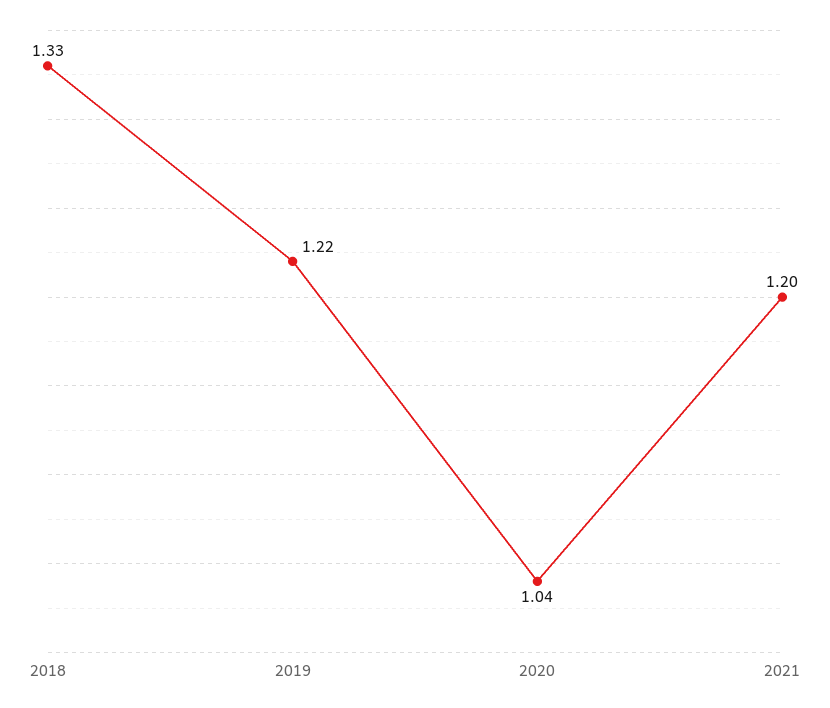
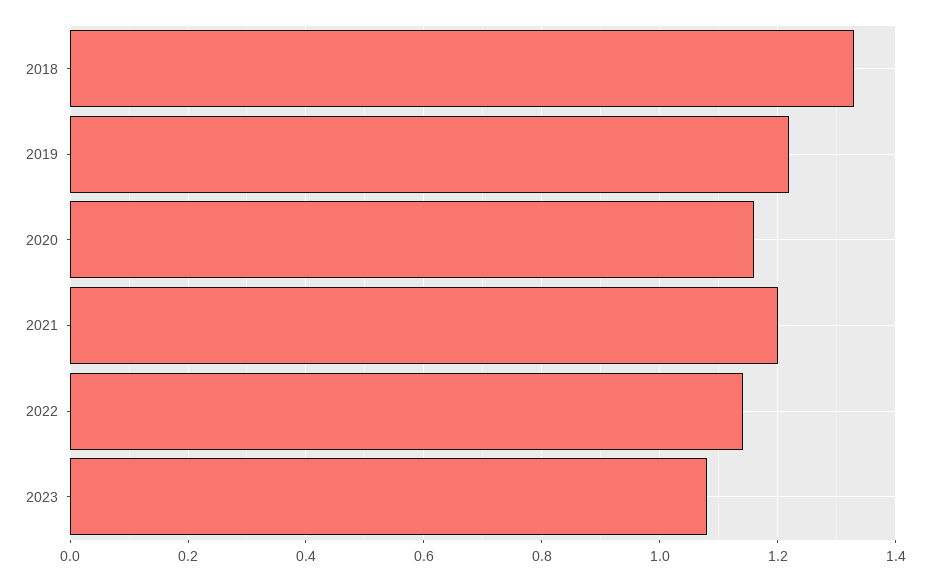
2020: 1.04 -> 1.16
2022: none -> 1.14
2023: none -> 1.08

